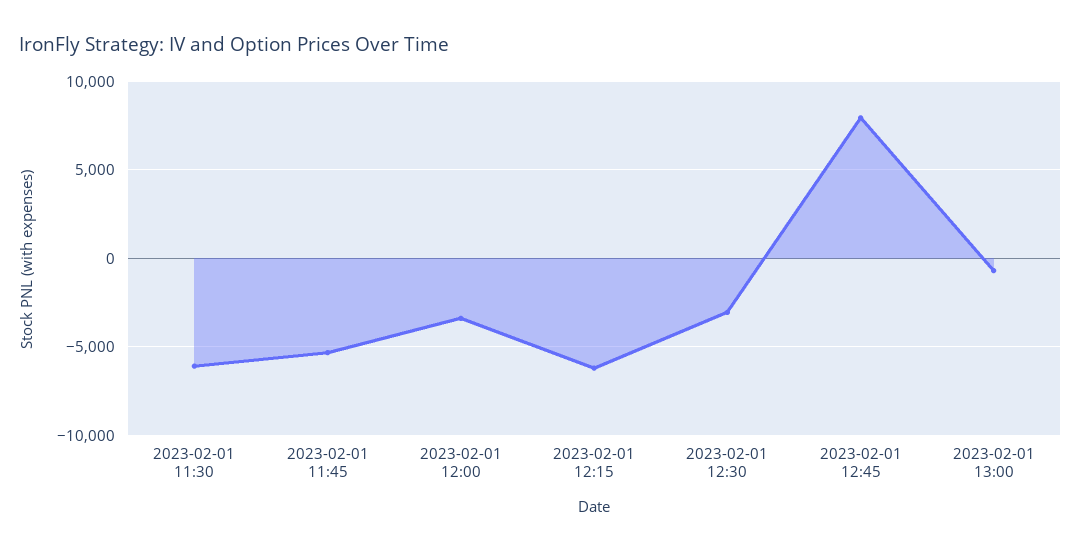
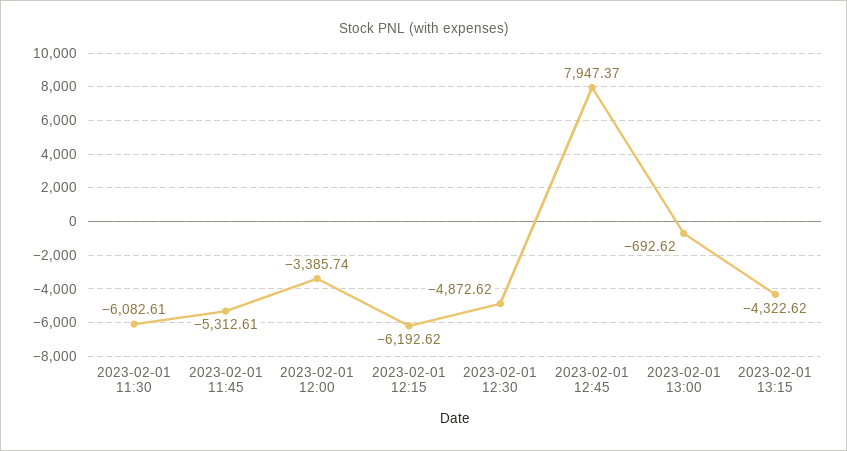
2023-02-01 12:30: -3000 -> -4872.62
2023-02-01 13:15: none -> -4322.62

